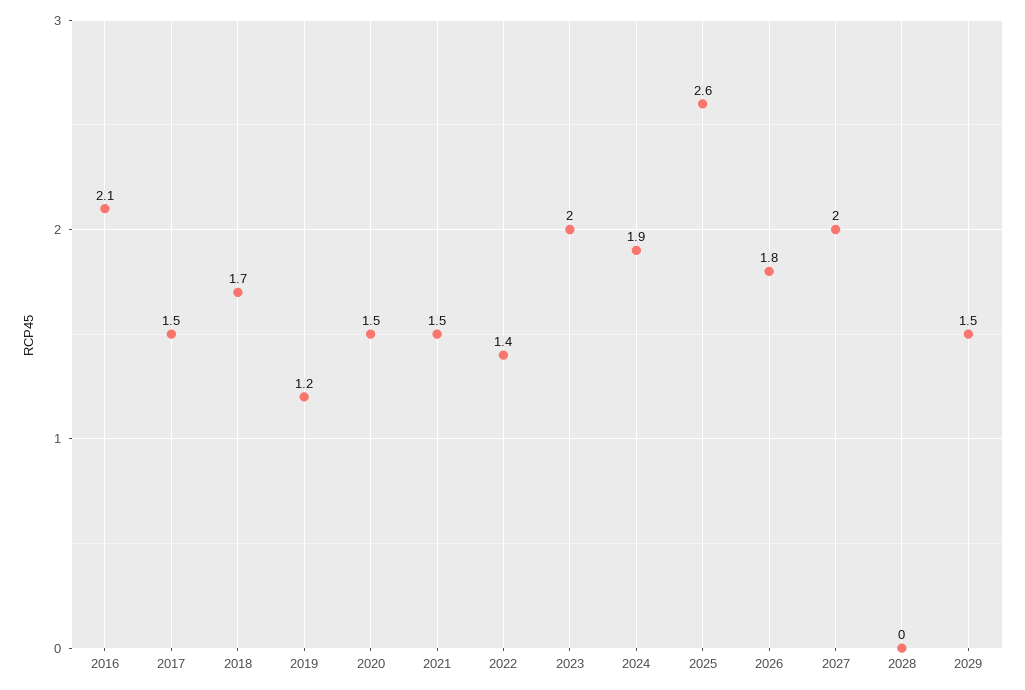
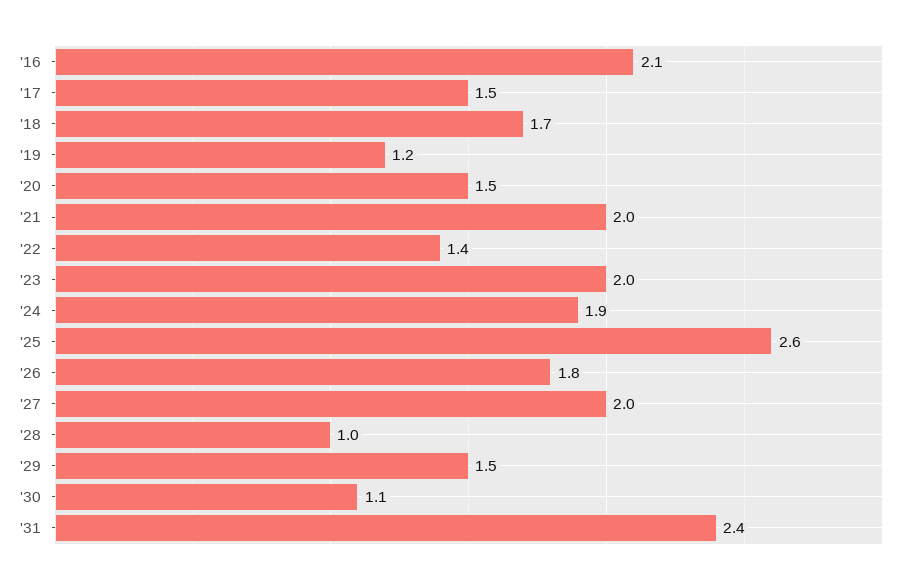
2021: 1.5 -> 2
2028: 0 -> 1
'30: none -> 1.1
'31: none -> 2.4

